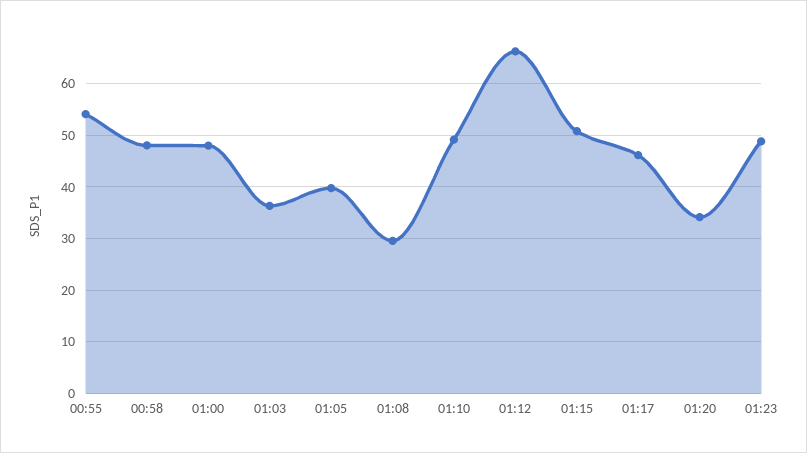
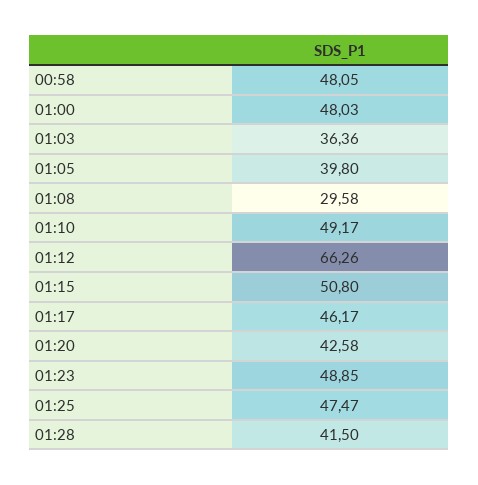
00:55: 54 -> none
01:20: 34 -> 42.58
01:25: none -> 47.47
01:28: none -> 41.5

